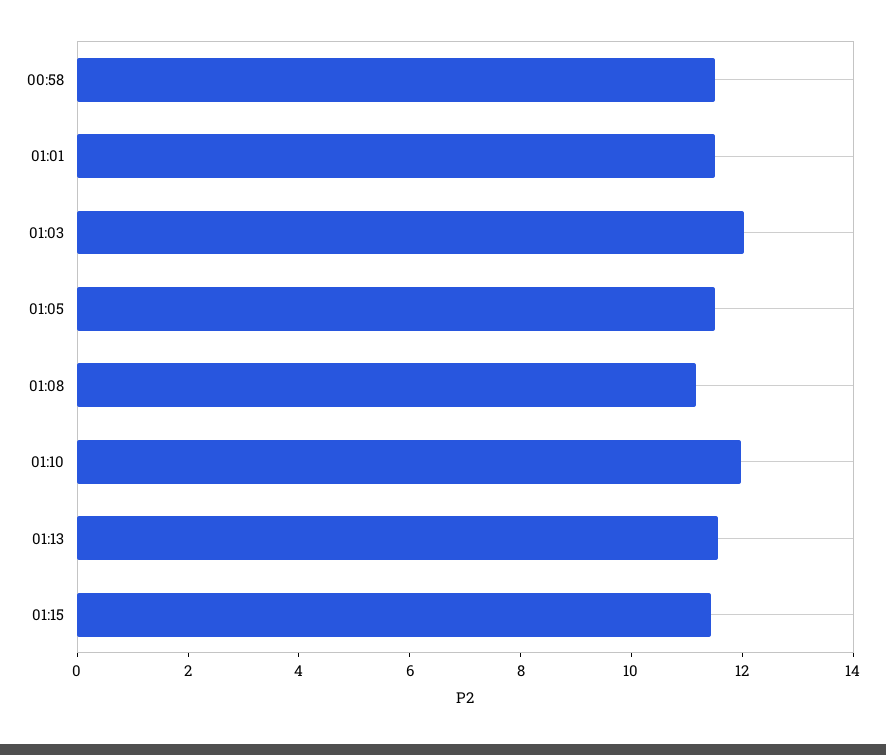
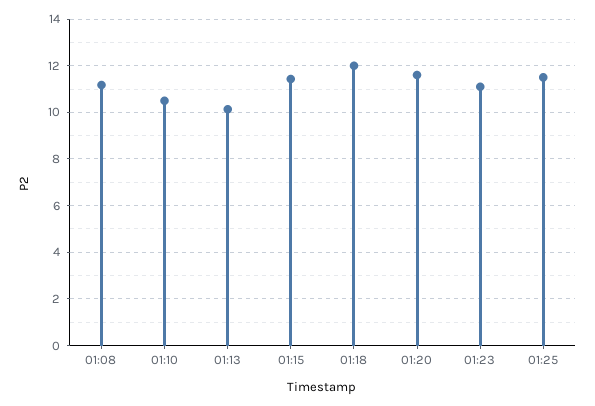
00:58: 11.5 -> none
01:01: 11.5 -> none
01:03: 12 -> none
01:05: 11.5 -> none
01:10: 12 -> 10.5
01:13: 11.5 -> 10
01:18: none -> 12
01:20: none -> 11.5
01:23: none -> 11
01:25: none -> 11.5

